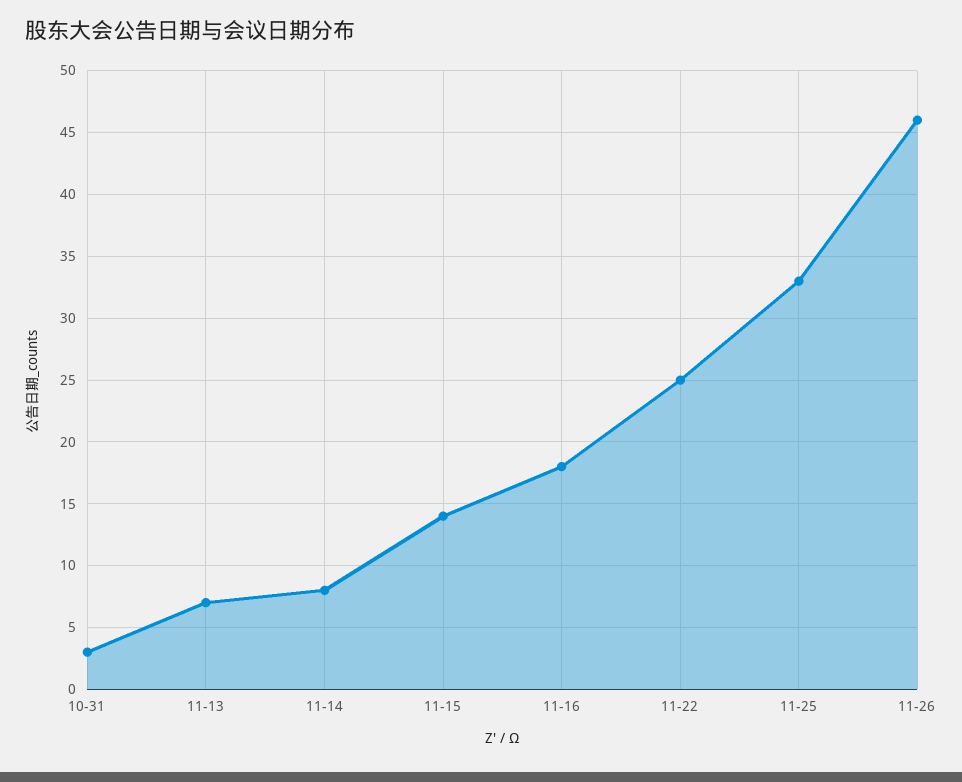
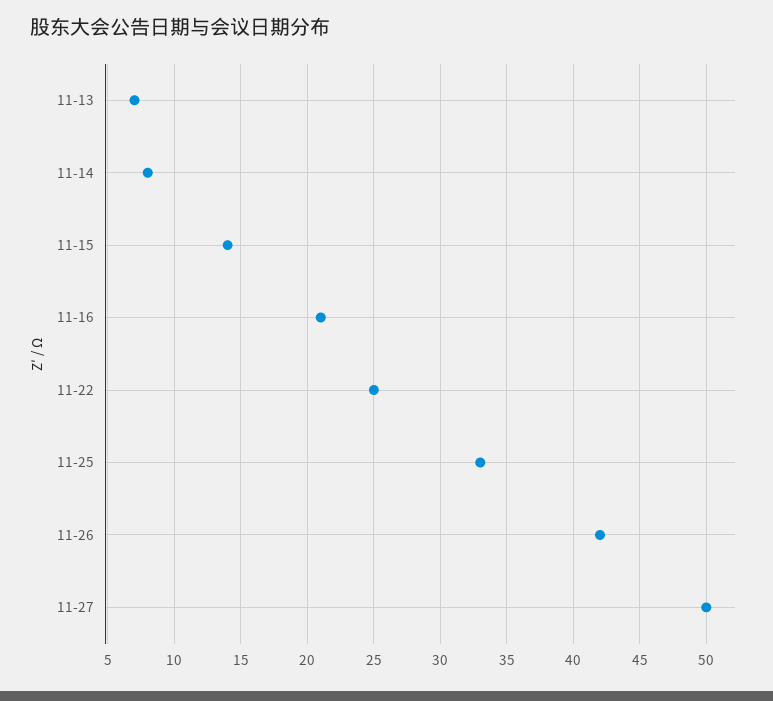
10-31: 3 -> none
11-16: 18 -> 21
11-26: 46 -> 42
11-27: none -> 50

